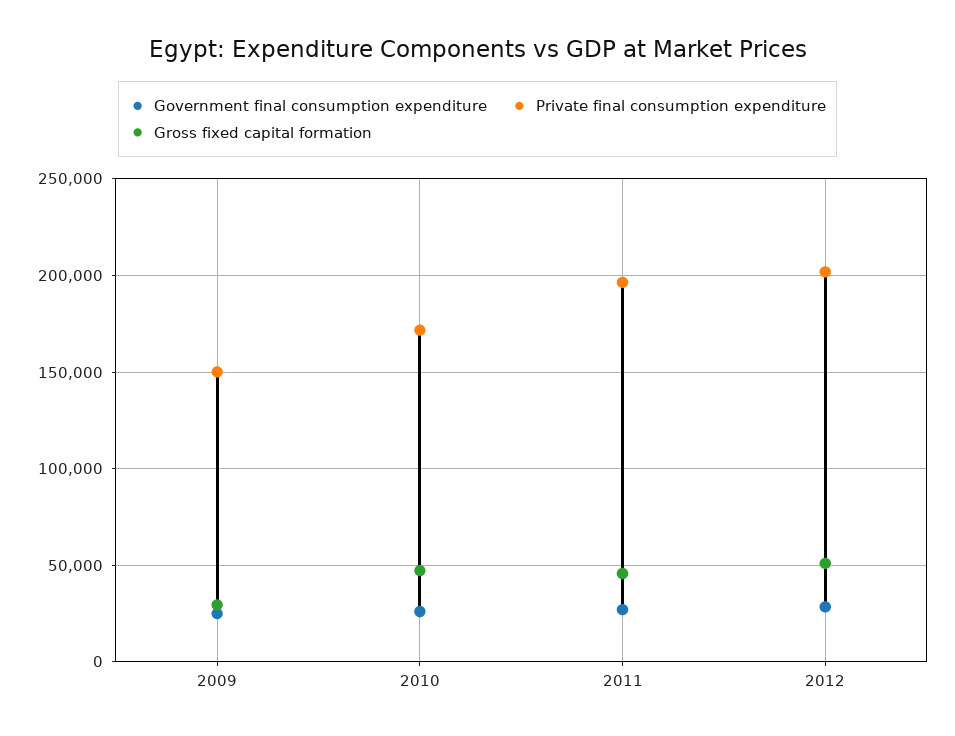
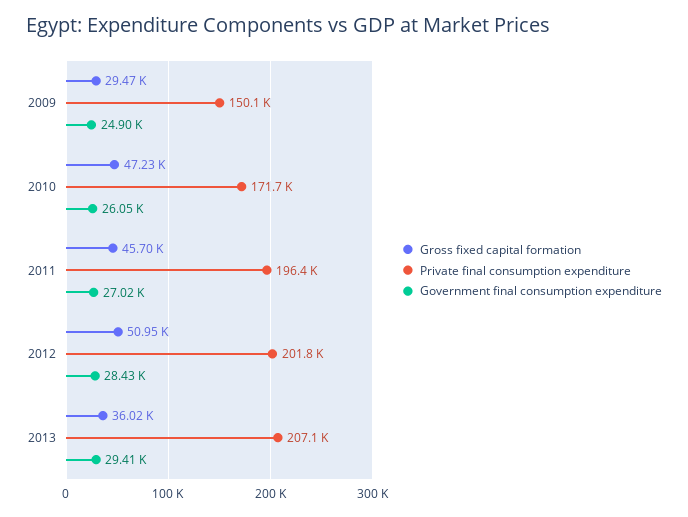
Gross fixed capital formation, 2013: none -> 36020
Private final consumption expenditure, 2013: none -> 207100
Government final consumption expenditure, 2013: none -> 29410

